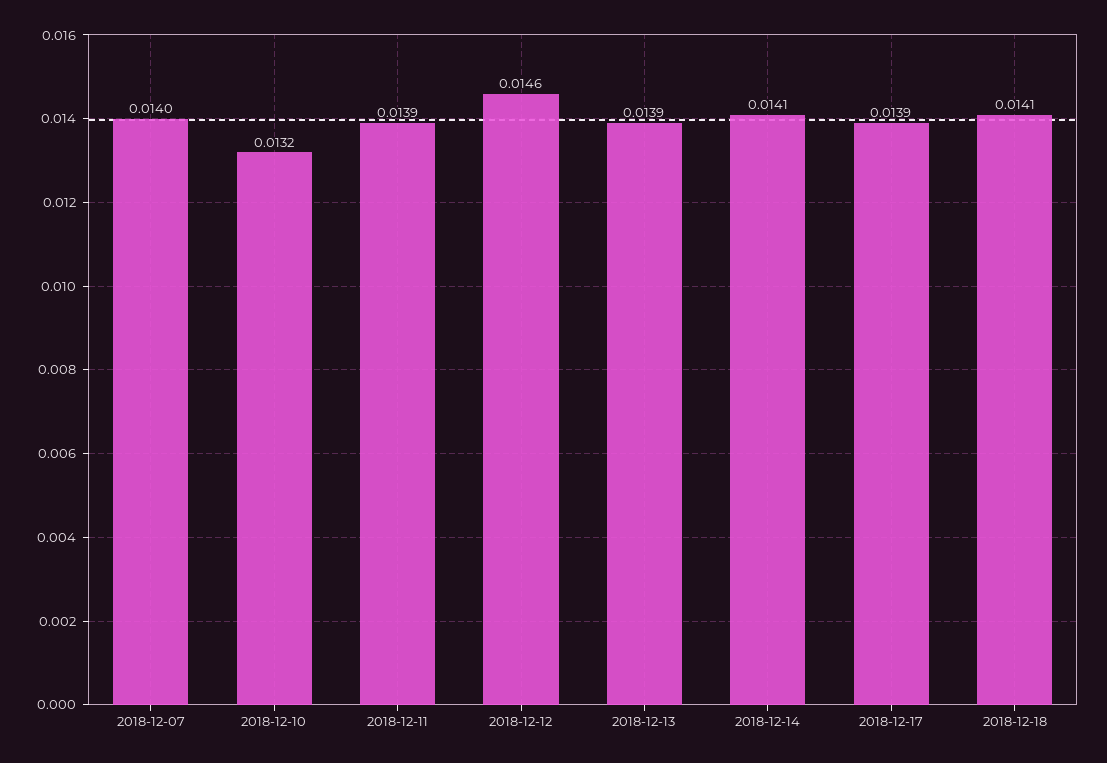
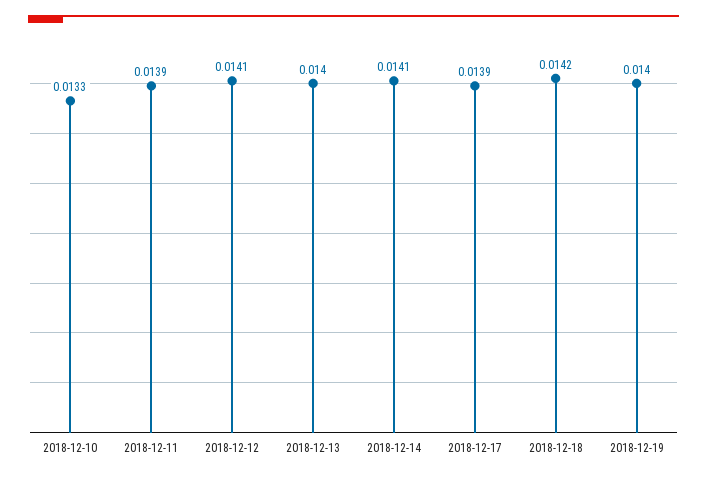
2018-12-07: 0.014 -> none
2018-12-10: 0.0132 -> 0.0133
2018-12-12: 0.0146 -> 0.0141
2018-12-13: 0.0139 -> 0.014
2018-12-18: 0.0141 -> 0.0142
2018-12-19: none -> 0.014

